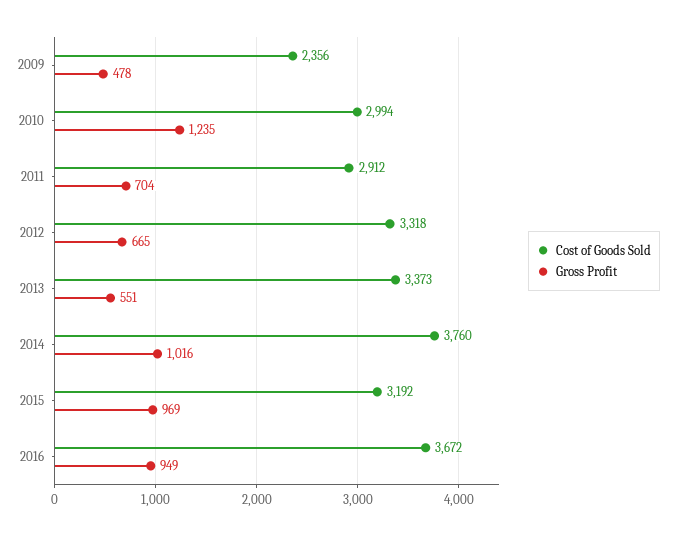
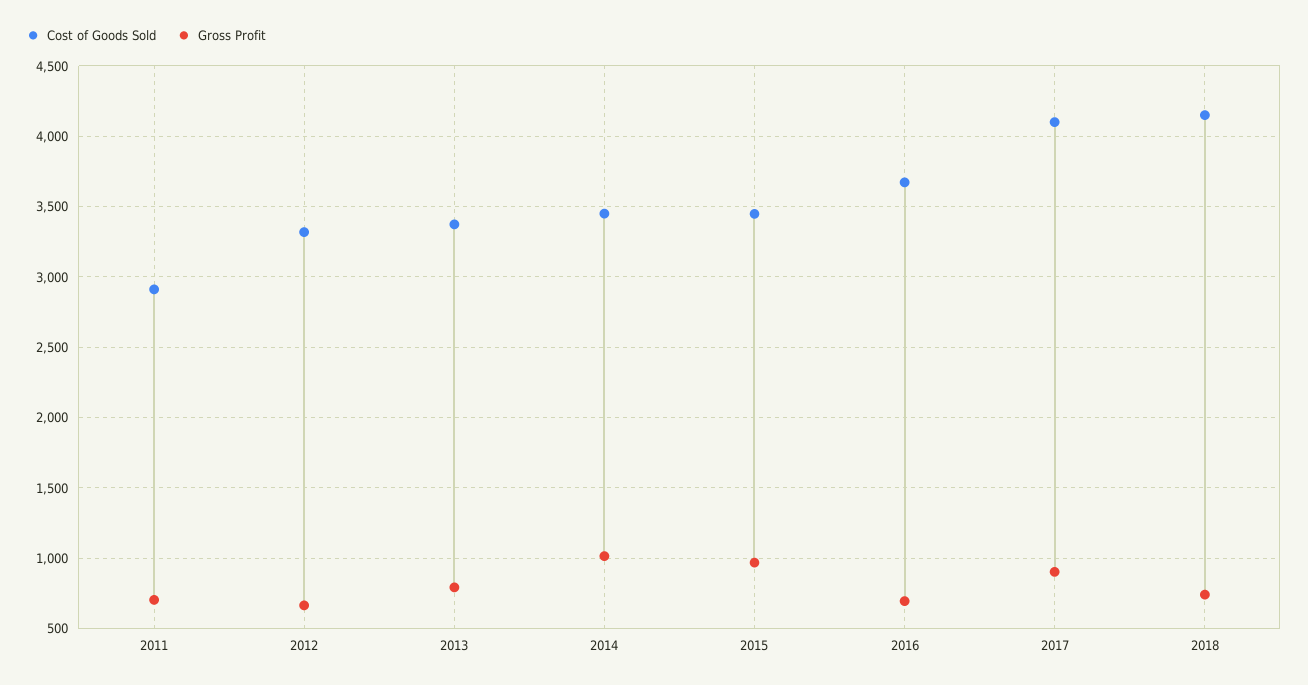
Cost of Goods Sold, 2009: 2356 -> none
Gross Profit, 2009: 478 -> none
Cost of Goods Sold, 2010: 2994 -> none
Gross Profit, 2010: 1235 -> none
Gross Profit, 2013: 551 -> 800
Cost of Goods Sold, 2014: 3760 -> 3450
Cost of Goods Sold, 2015: 3192 -> 3450
Gross Profit, 2016: 949 -> 700
Cost of Goods Sold, 2017: none -> 4100
Gross Profit, 2017: none -> 900
Cost of Goods Sold, 2018: none -> 4150
Gross Profit, 2018: none -> 750

